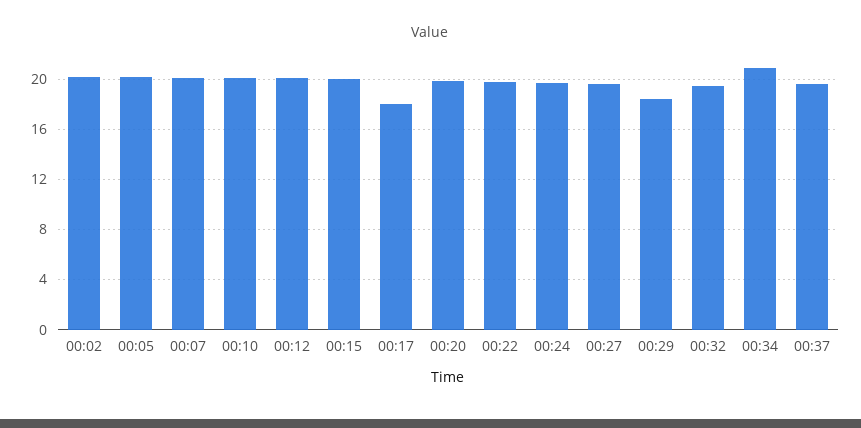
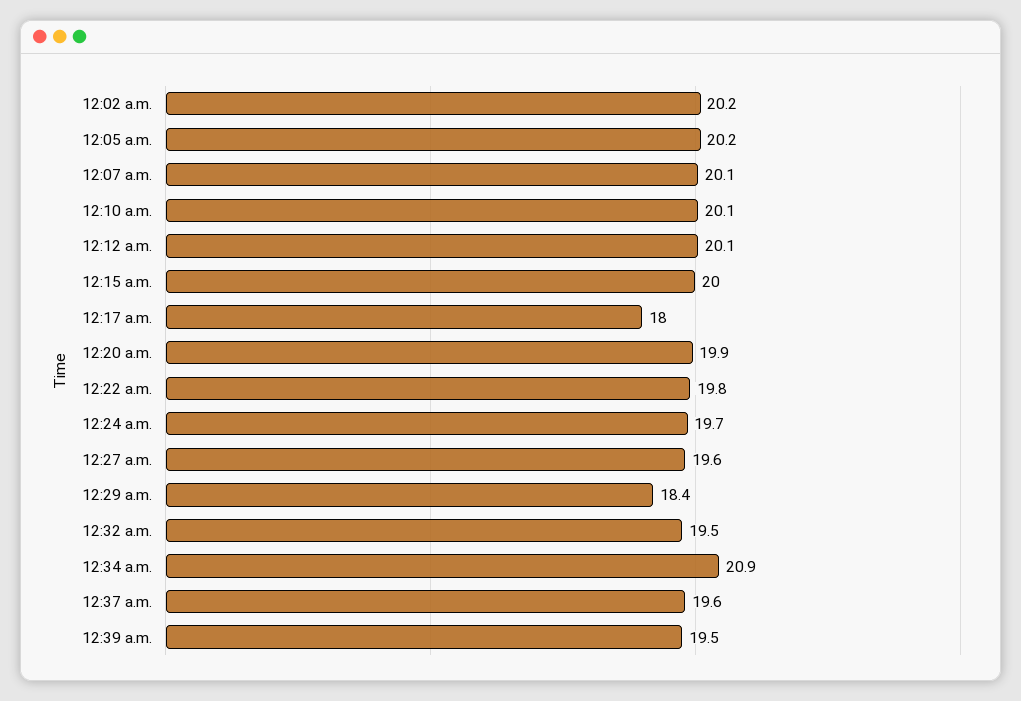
12:39 a.m.: none -> 19.5

